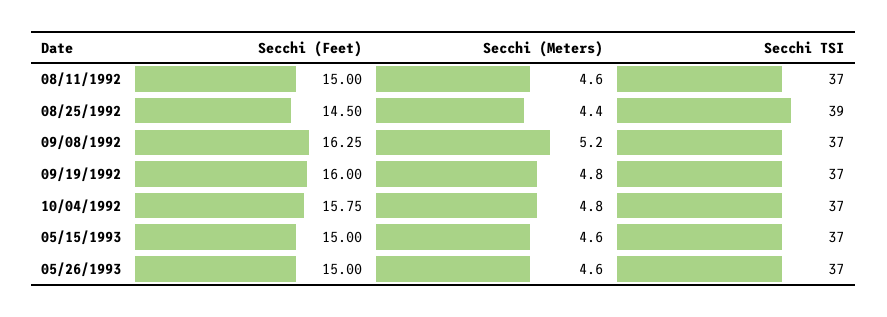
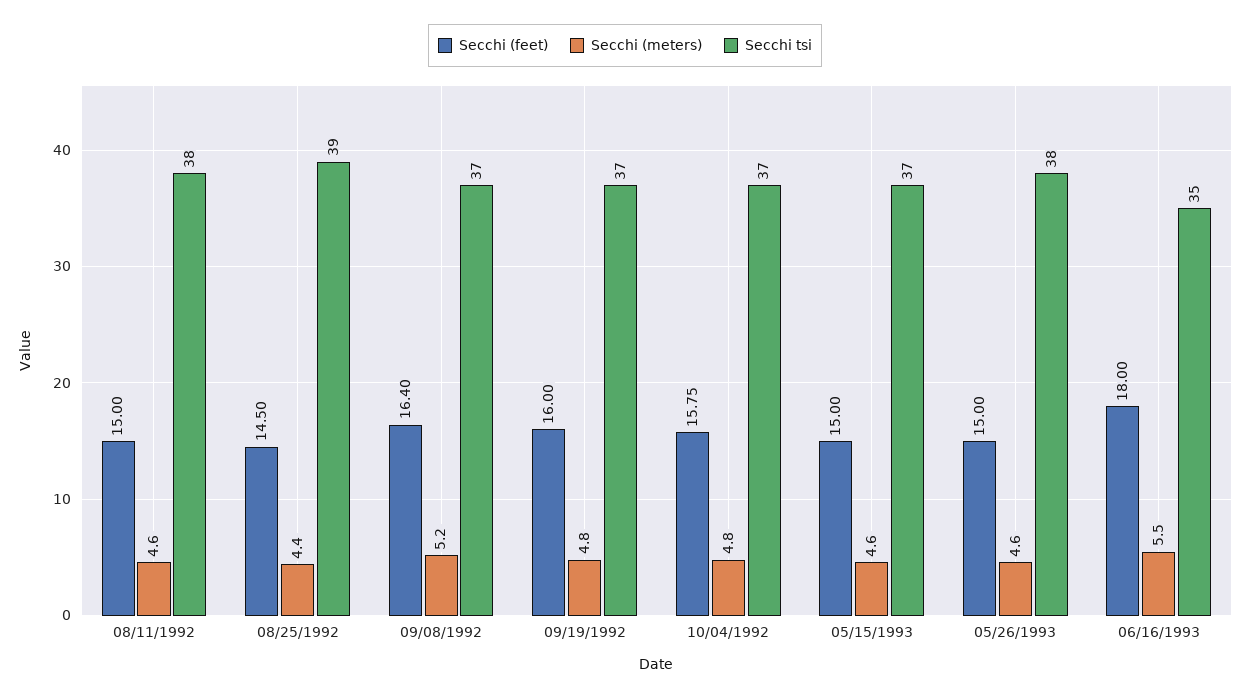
Secchi TSI, 08/11/1992: 37 -> 38
Secchi (Feet), 09/08/1992: 16.25 -> 16.4
Secchi TSI, 05/26/1993: 37 -> 38
Secchi (Feet), 06/16/1993: none -> 18
Secchi (Meters), 06/16/1993: none -> 5.5
Secchi TSI, 06/16/1993: none -> 35

